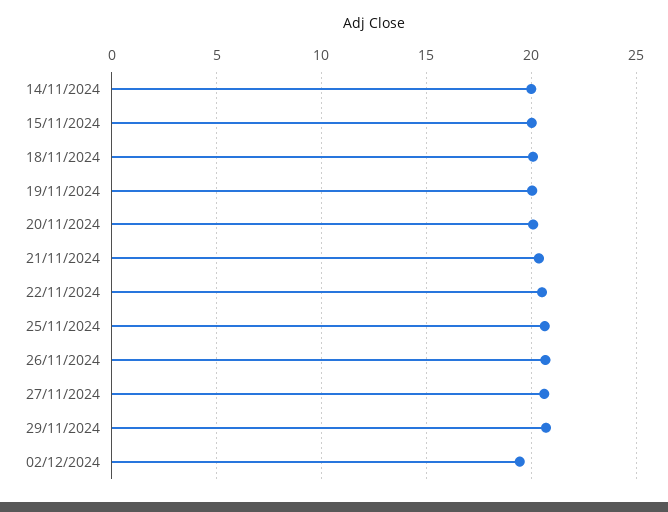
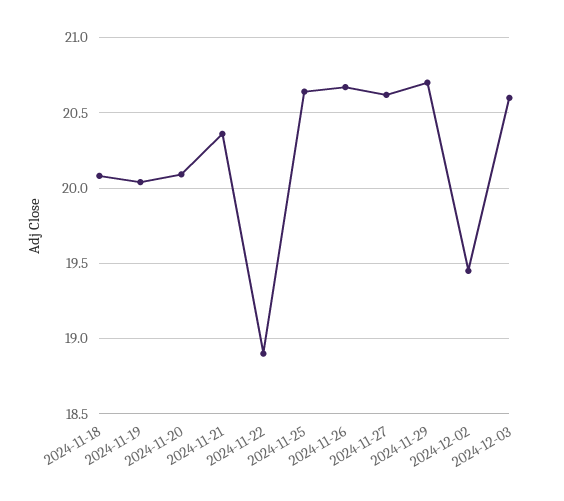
14/11/2024: 20 -> none
15/11/2024: 20 -> none
22/11/2024: 20.5 -> 18.9
2024-12-03: none -> 20.6

